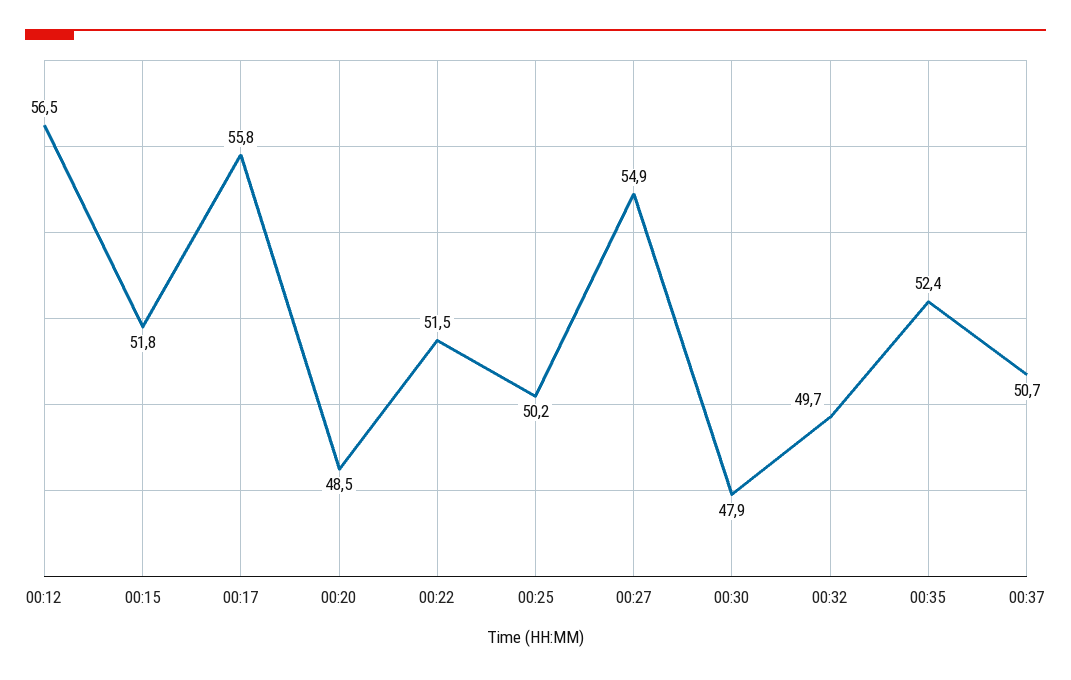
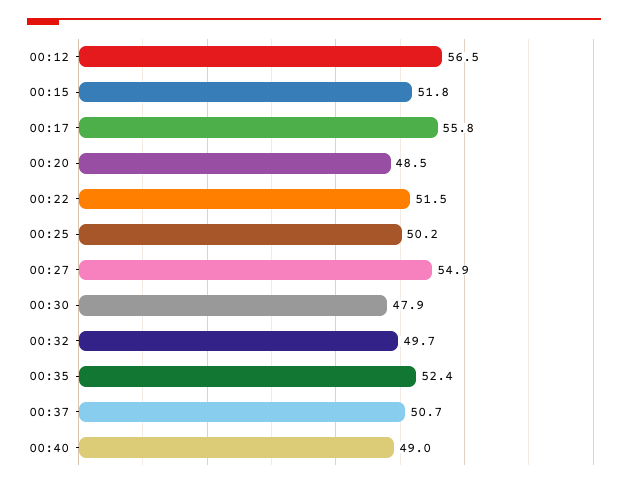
00:40: none -> 49

